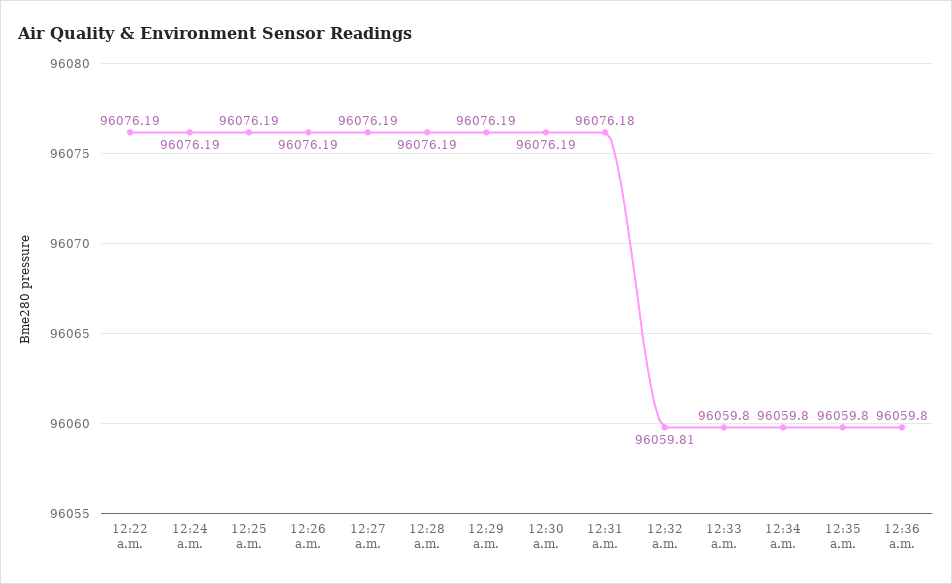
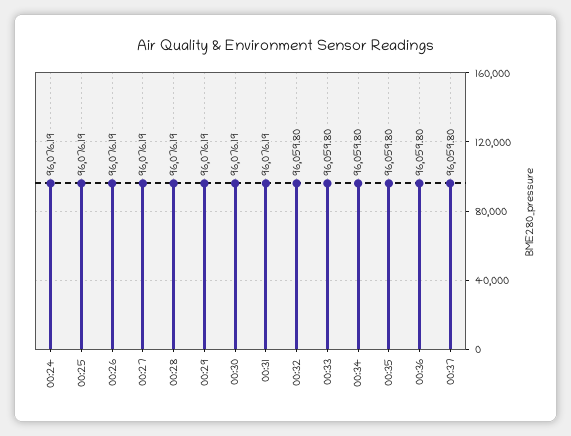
12:22 a.m.: 96076.19 -> none
12:31 a.m.: 96076.18 -> 96076.19
12:32 a.m.: 96059.81 -> 96059.8
00:37: none -> 96059.8

